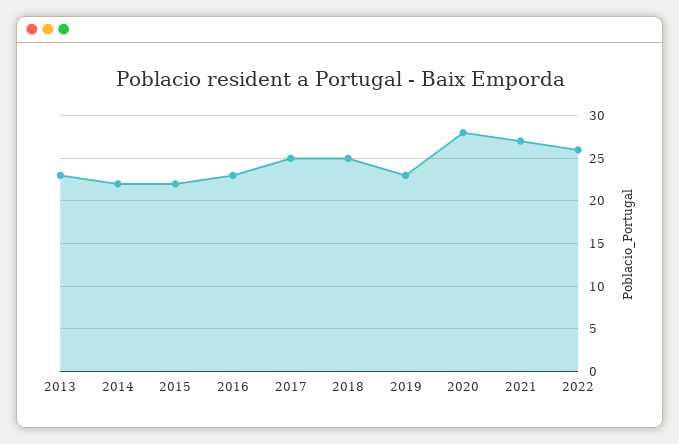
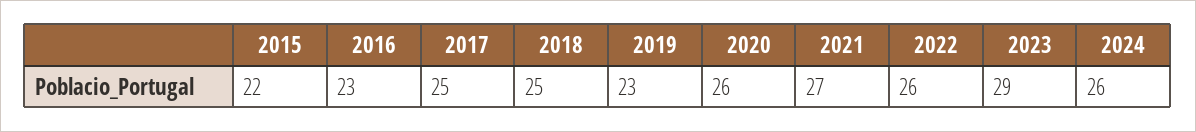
2013: 23 -> none
2014: 22 -> none
2020: 28 -> 26
2023: none -> 29
2024: none -> 26

